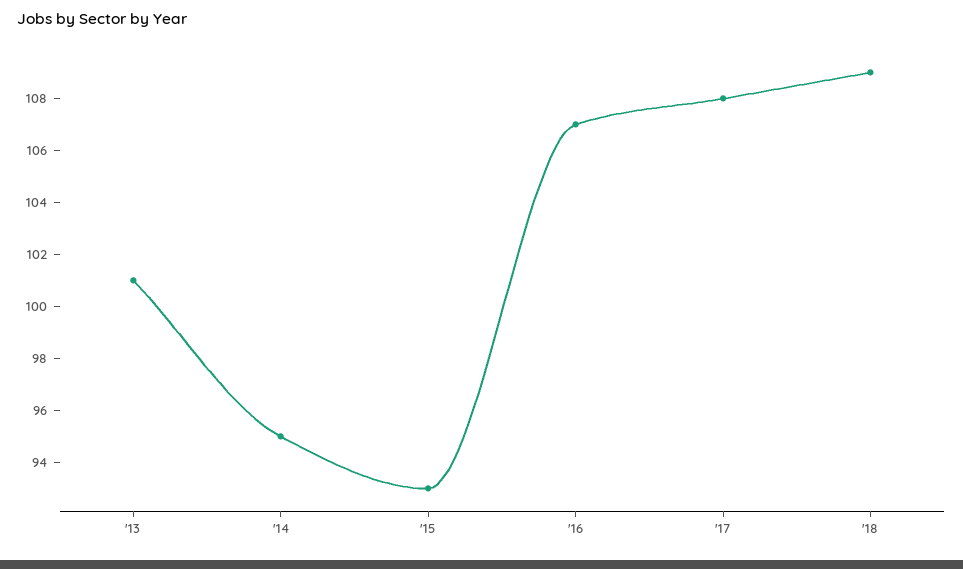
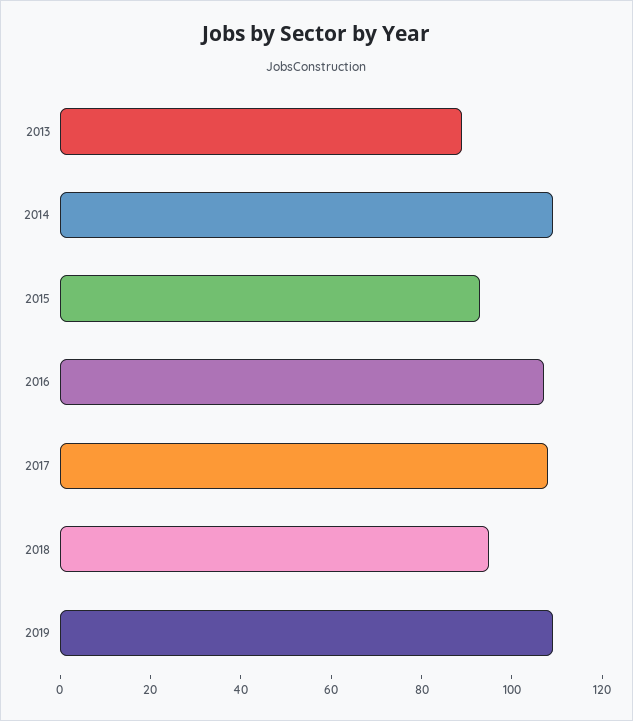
'13: 101 -> 90
'14: 95 -> 110
'18: 109 -> 95
2019: none -> 110

